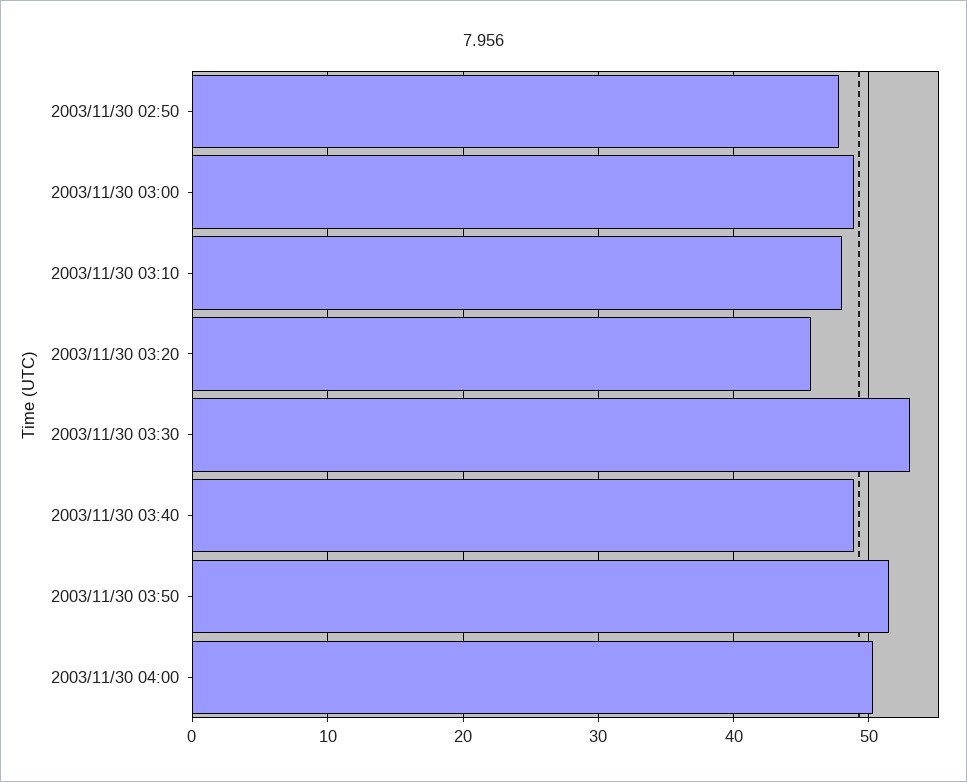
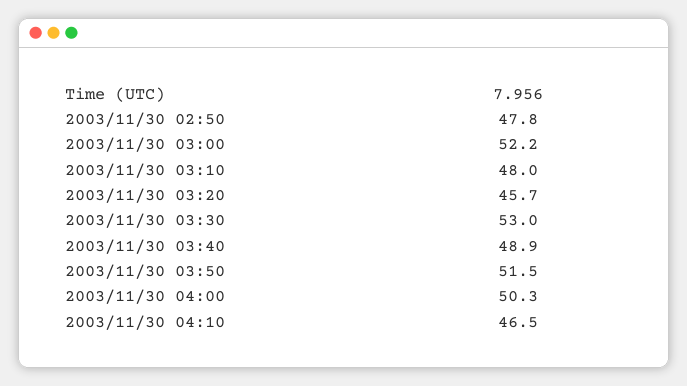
2003/11/30 03:00: 49 -> 52.2
2003/11/30 04:10: none -> 46.5

